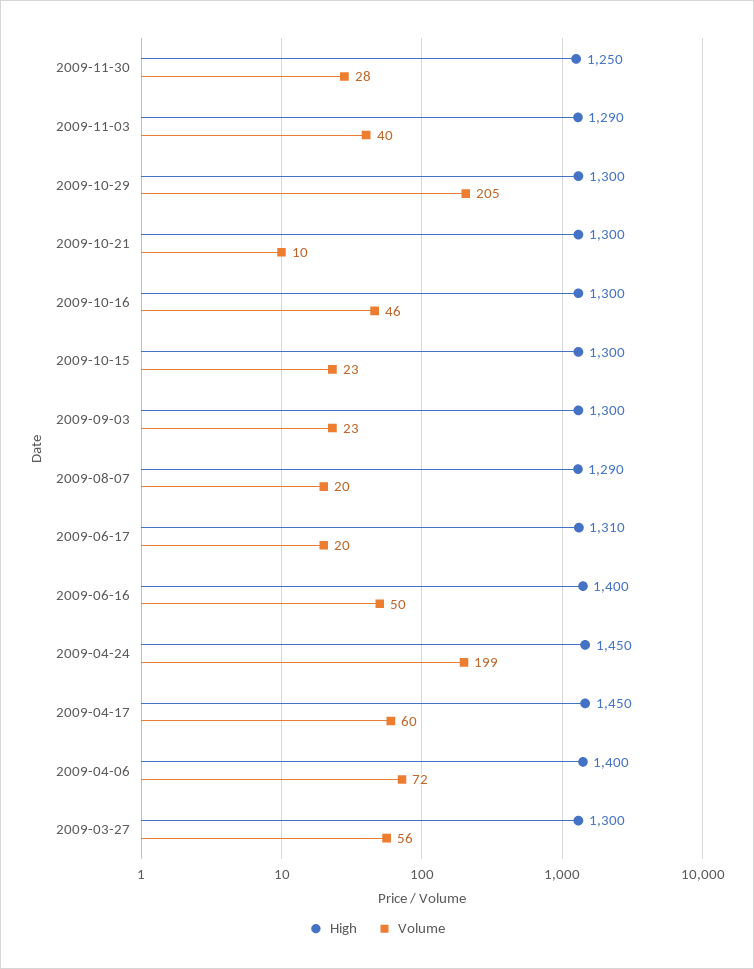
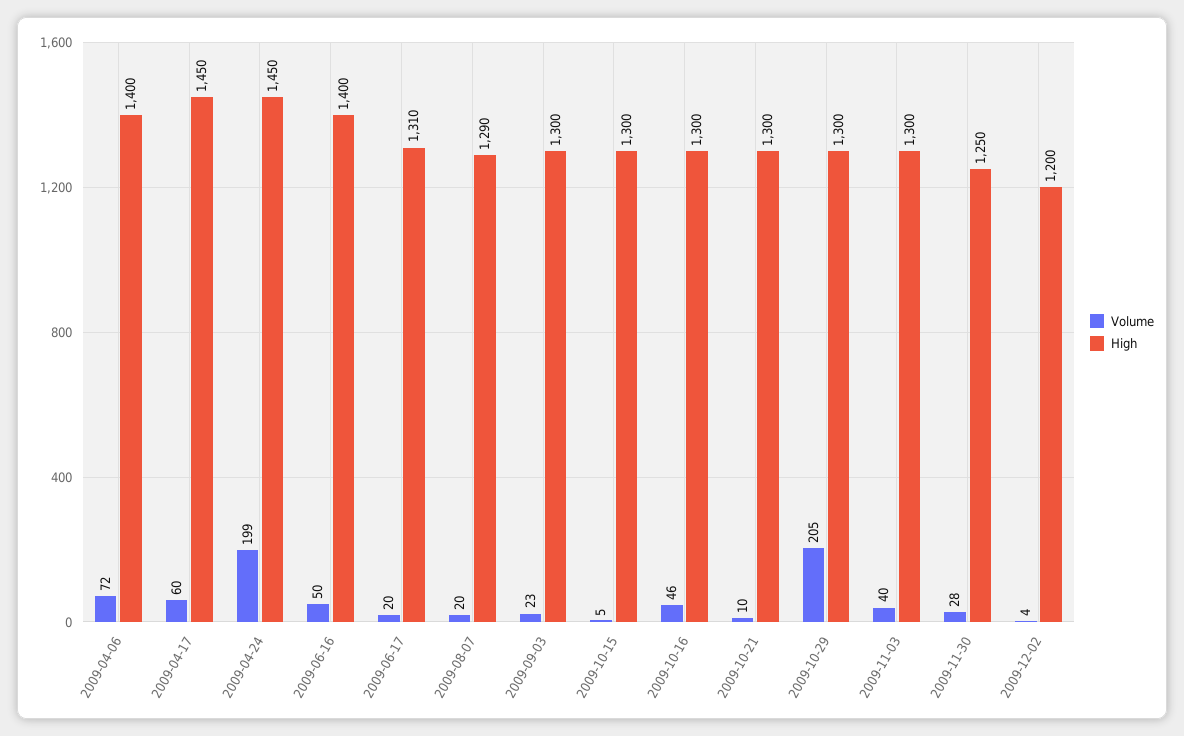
High, 2009-11-03: 1290 -> 1300
Volume, 2009-10-15: 23 -> 5
High, 2009-03-27: 1300 -> none
Volume, 2009-03-27: 56 -> none
Volume, 2009-12-02: none -> 4
High, 2009-12-02: none -> 1200

